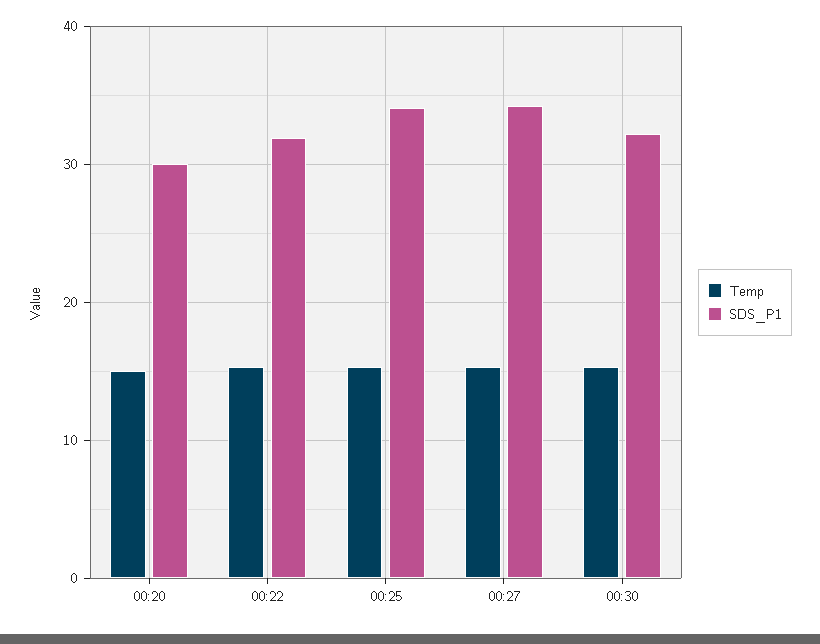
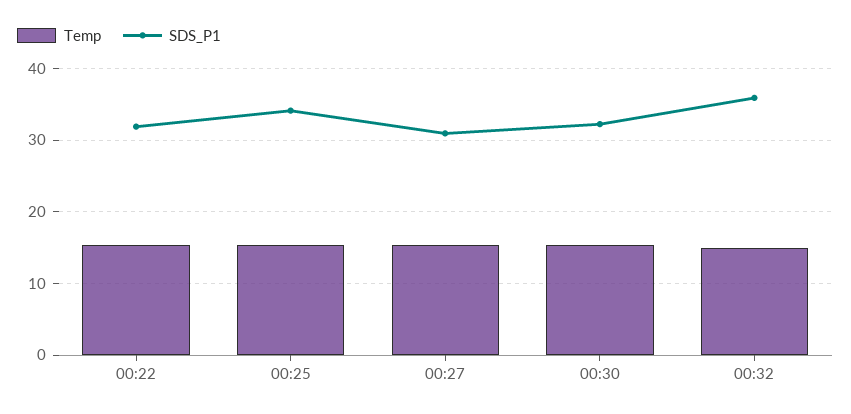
Temp, 00:20: 15 -> none
SDS_P1, 00:20: 30 -> none
SDS_P1, 00:27: 34 -> 31
Temp, 00:32: none -> 15
SDS_P1, 00:32: none -> 36

